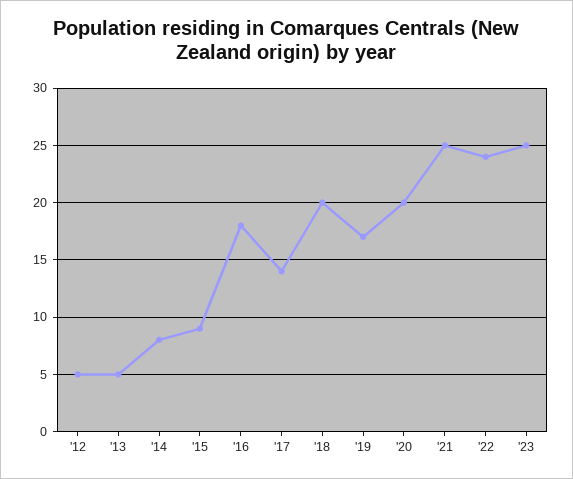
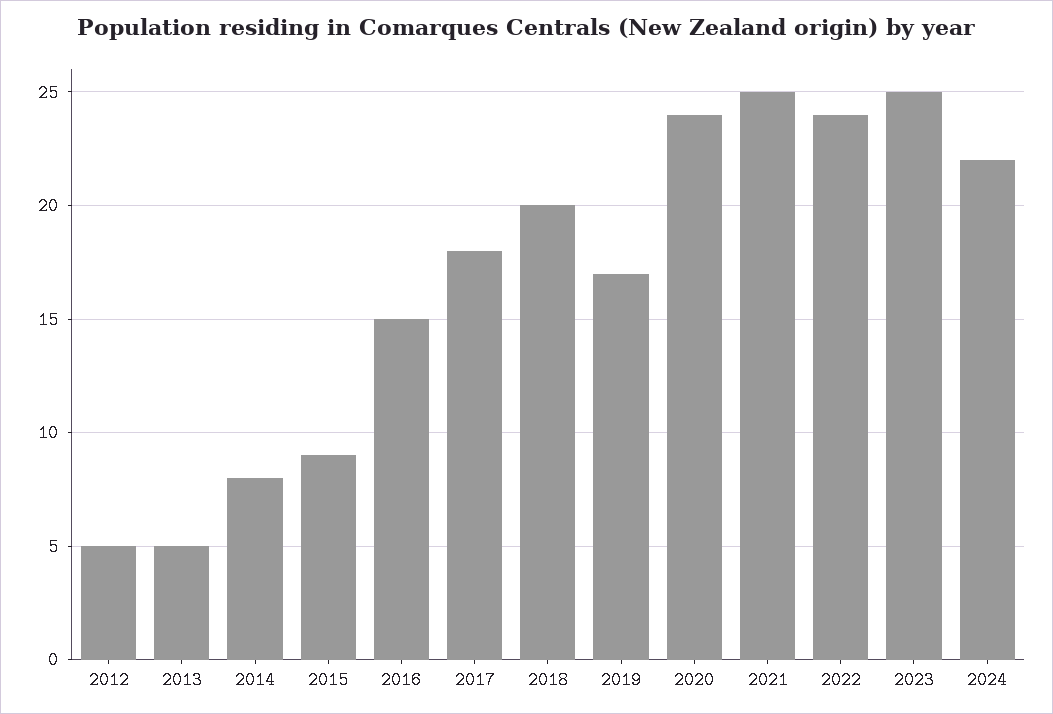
'16: 18 -> 15
'17: 14 -> 18
'20: 20 -> 24
2024: none -> 22

